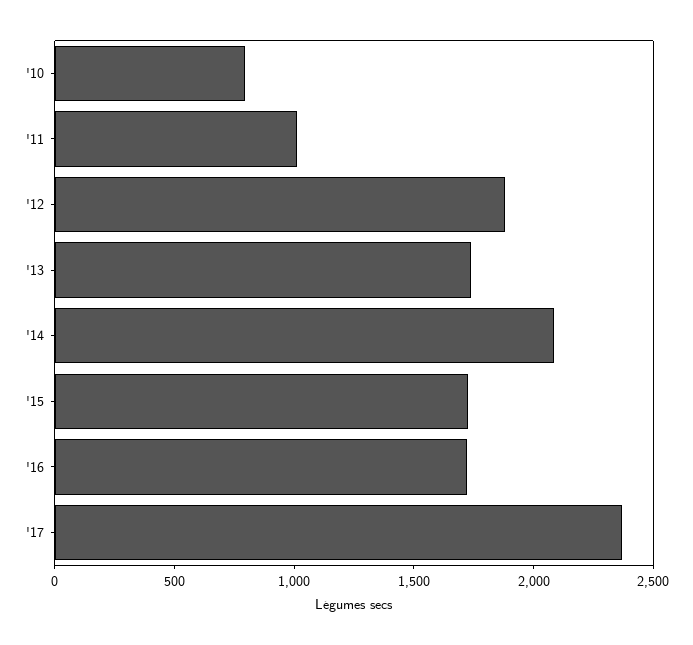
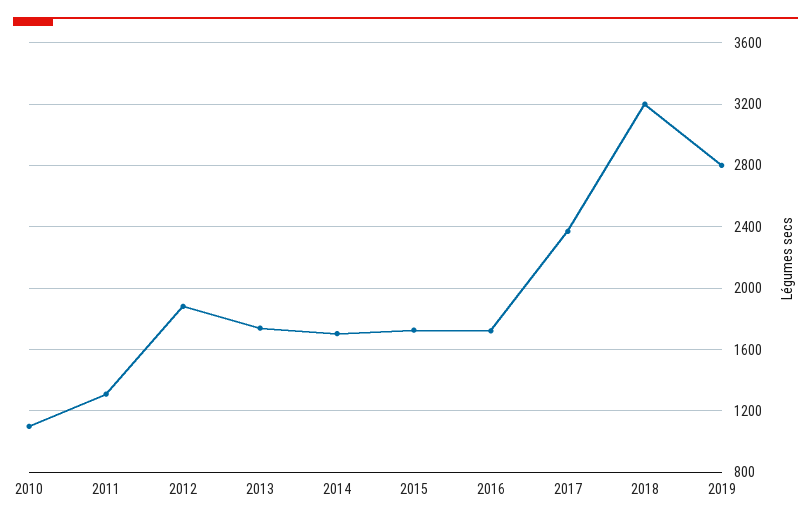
'10: 800 -> 1100
'11: 1000 -> 1300
'14: 2100 -> 1700
2018: none -> 3200
2019: none -> 2800

